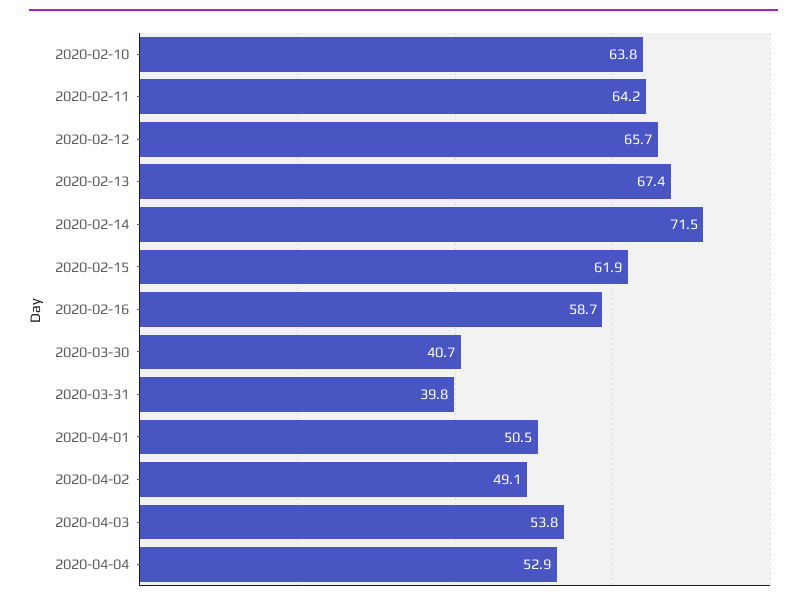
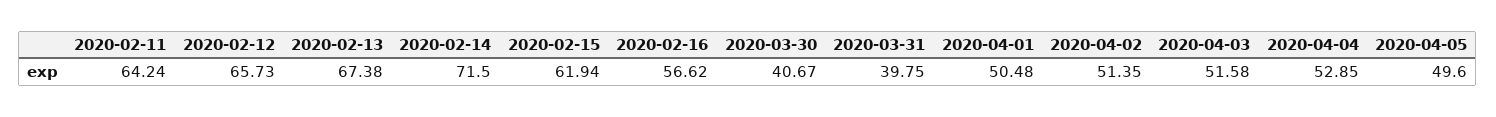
2020-02-10: 63.8 -> none
2020-02-16: 58.7 -> 56.62
2020-04-02: 49.1 -> 51.35
2020-04-03: 53.8 -> 51.58
2020-04-05: none -> 49.6

